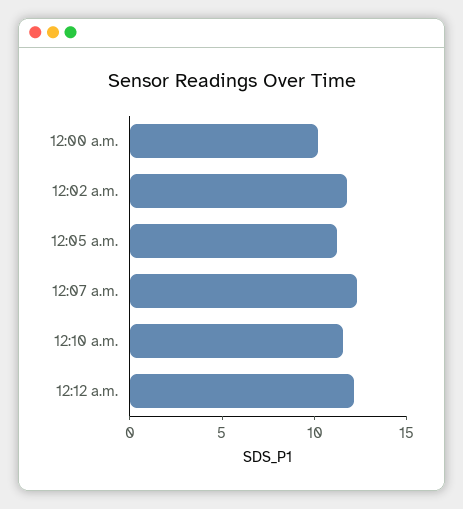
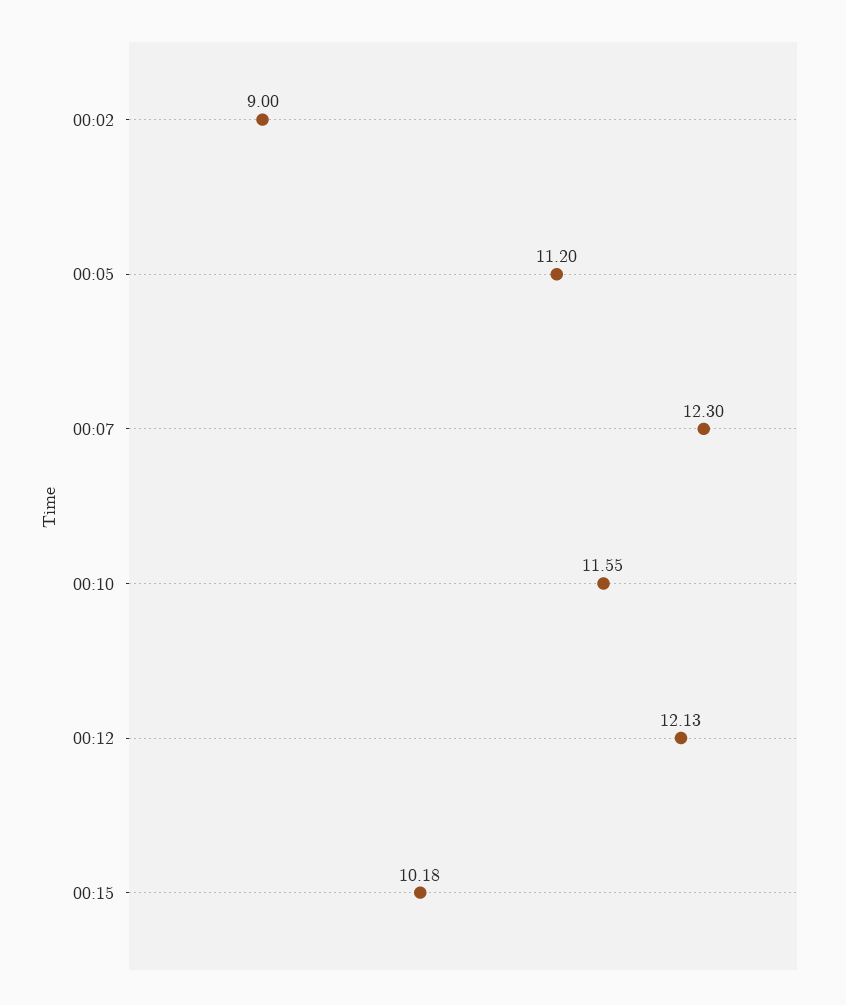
12:00 a.m.: 10 -> none
12:02 a.m.: 12 -> 9
00:15: none -> 10.18

